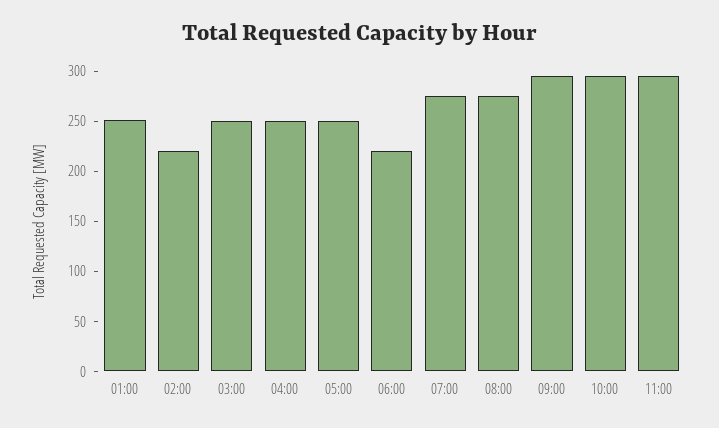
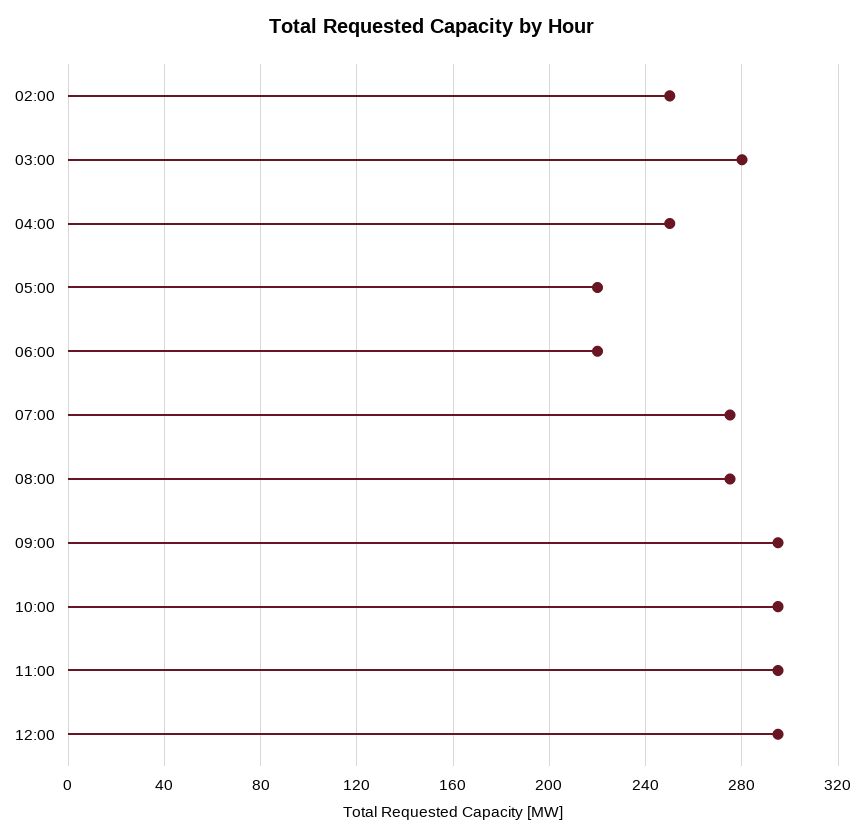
01:00: 250 -> none
02:00: 220 -> 250
03:00: 250 -> 280
05:00: 250 -> 220
12:00: none -> 295

